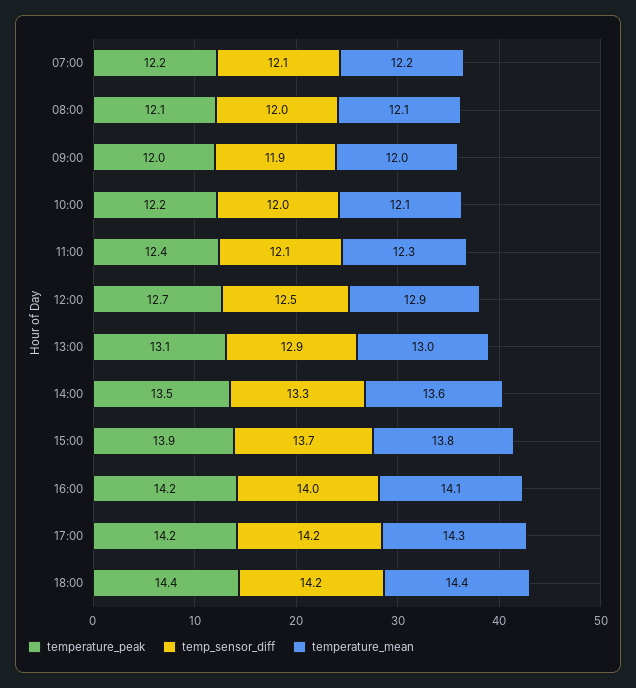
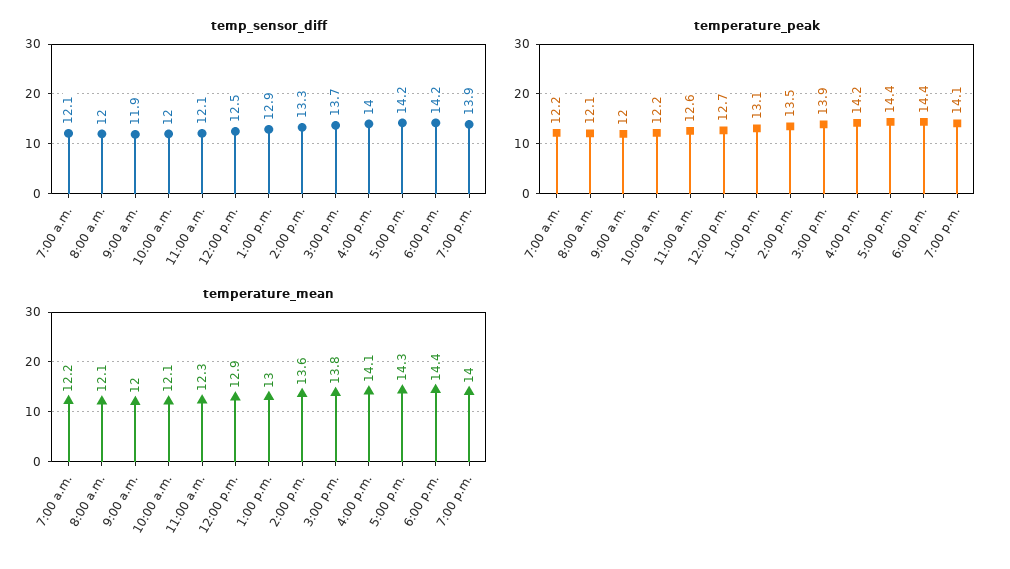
temperature_peak, 11:00: 12.4 -> 12.6
temperature_peak, 17:00: 14.2 -> 14.4
temp_sensor_diff, 7:00 p.m.: none -> 13.9
temperature_peak, 7:00 p.m.: none -> 14.1
temperature_mean, 7:00 p.m.: none -> 14

